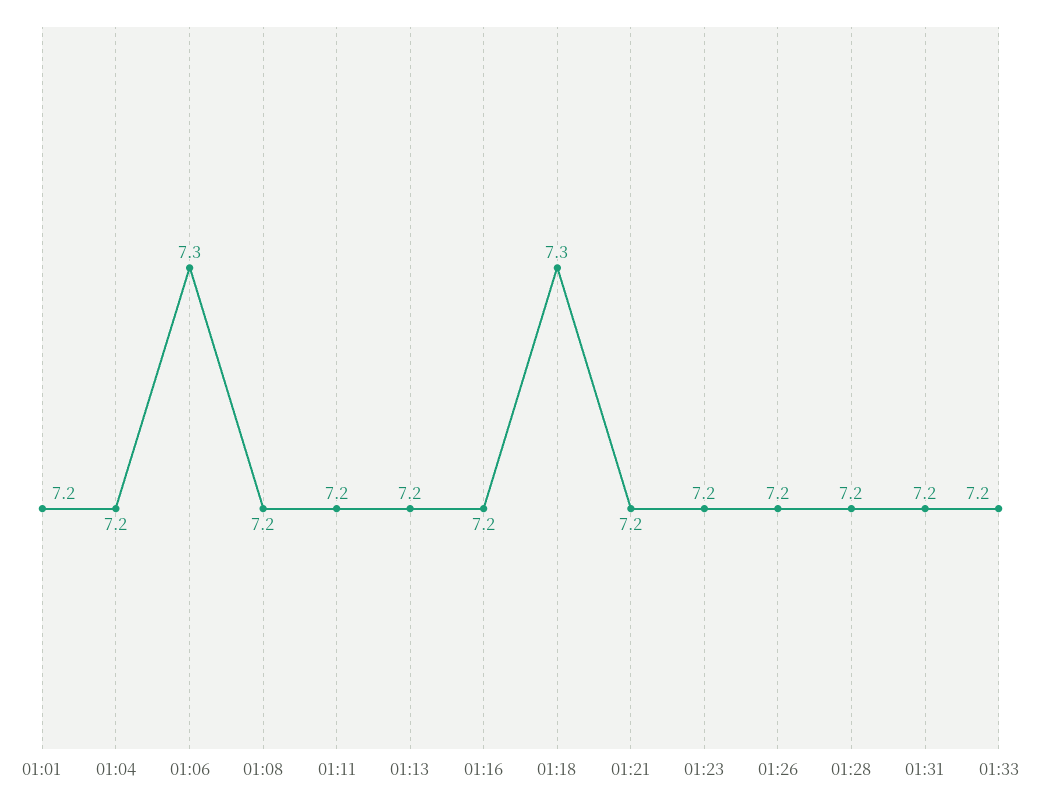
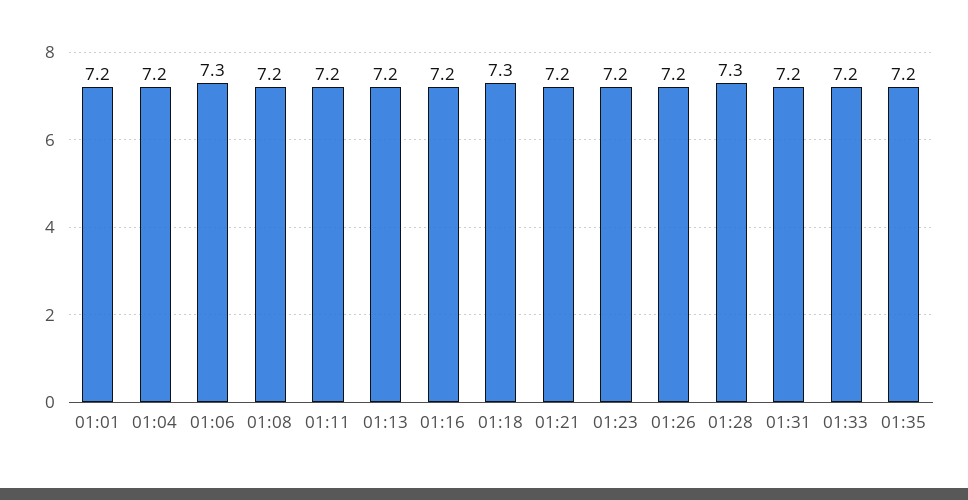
01:28: 7.2 -> 7.3
01:35: none -> 7.2

